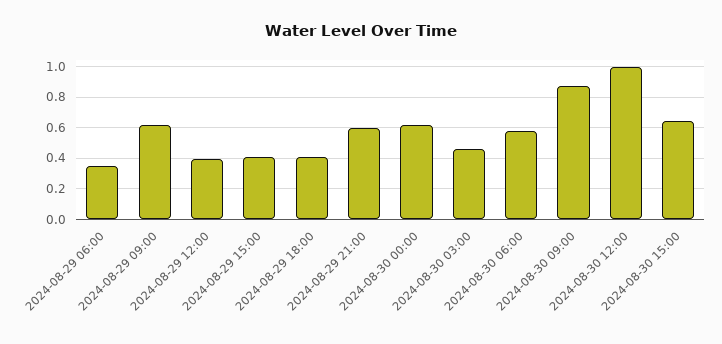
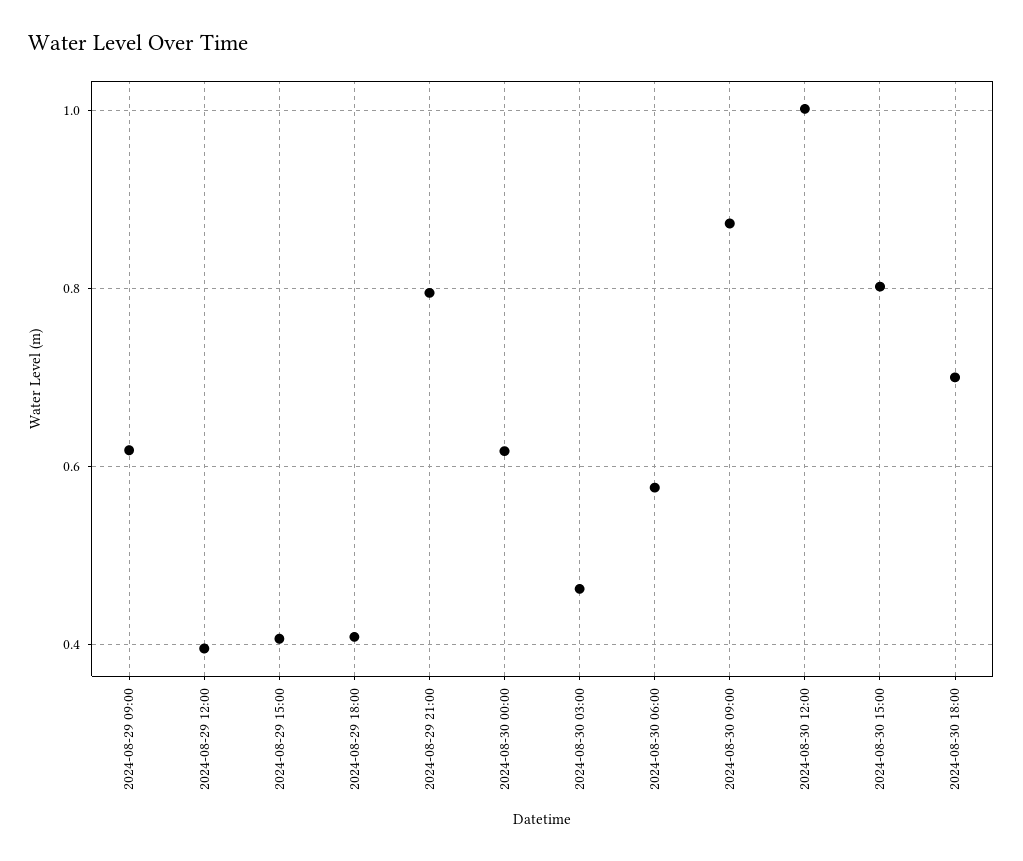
2024-08-29 06:00: 0.35 -> none
2024-08-29 21:00: 0.6 -> 0.8
2024-08-30 15:00: 0.65 -> 0.8
2024-08-30 18:00: none -> 0.7

